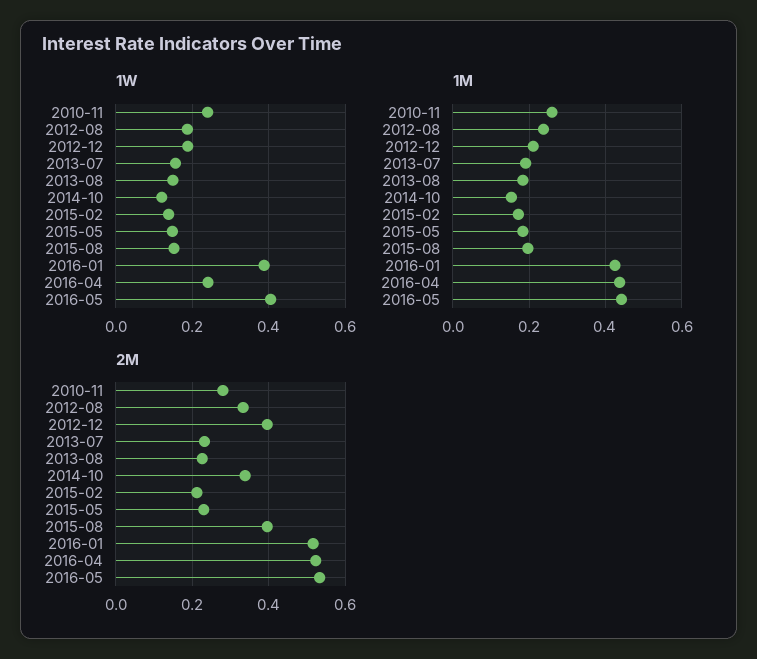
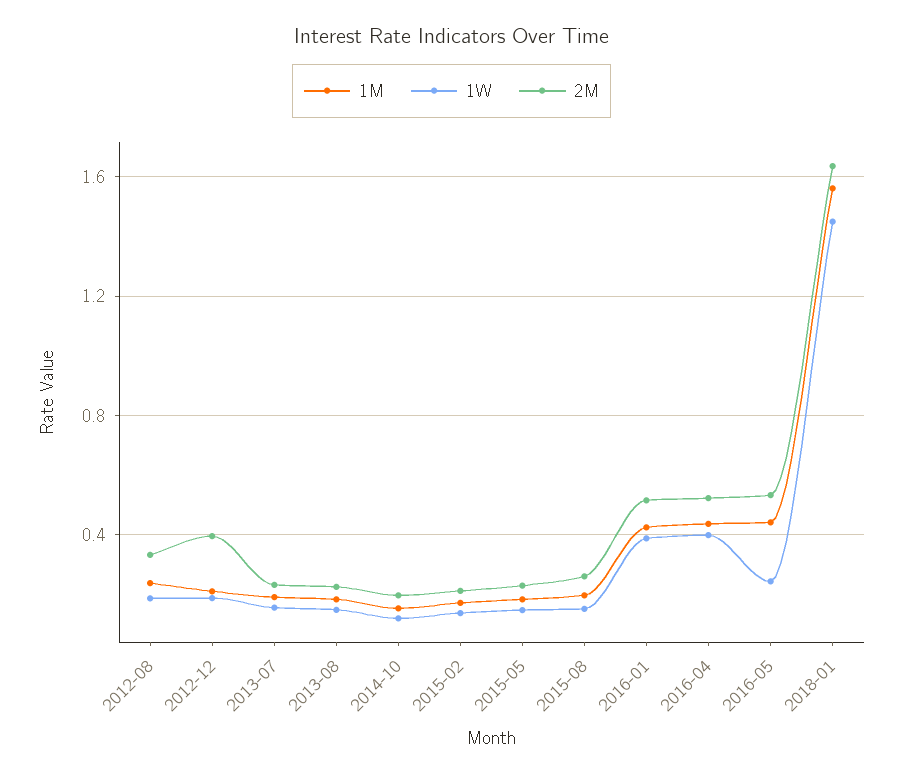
1W, 2010-11: 0.24 -> none
1W, 2016-04: 0.24 -> 0.4
1W, 2016-05: 0.4 -> 0.25
1M, 2010-11: 0.26 -> none
2M, 2010-11: 0.28 -> none
2M, 2014-10: 0.34 -> 0.2
2M, 2015-08: 0.4 -> 0.25
1M, 2018-01: none -> 1.55
1W, 2018-01: none -> 1.45
2M, 2018-01: none -> 1.65

